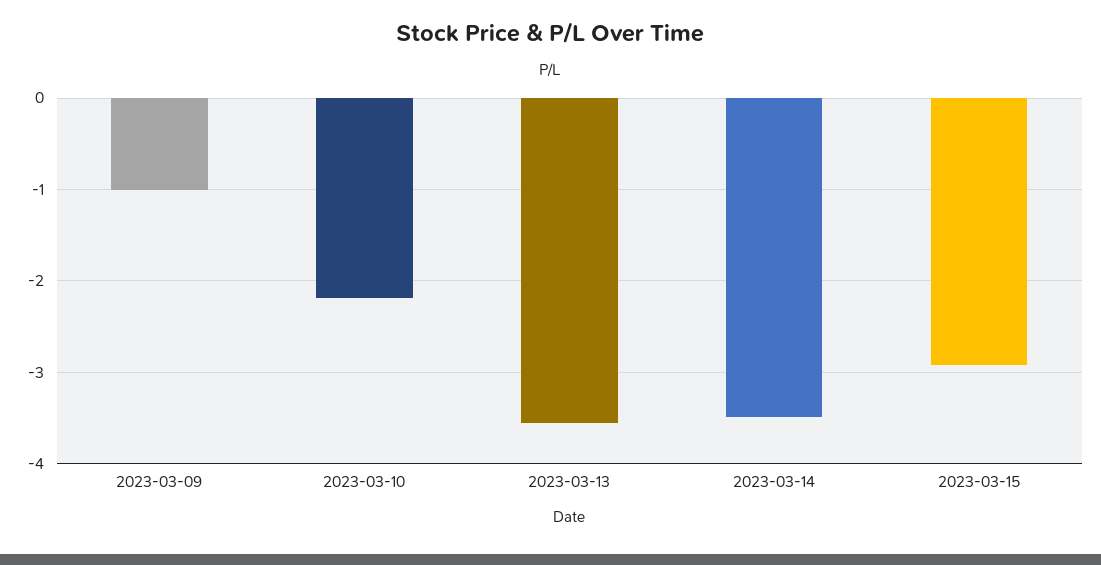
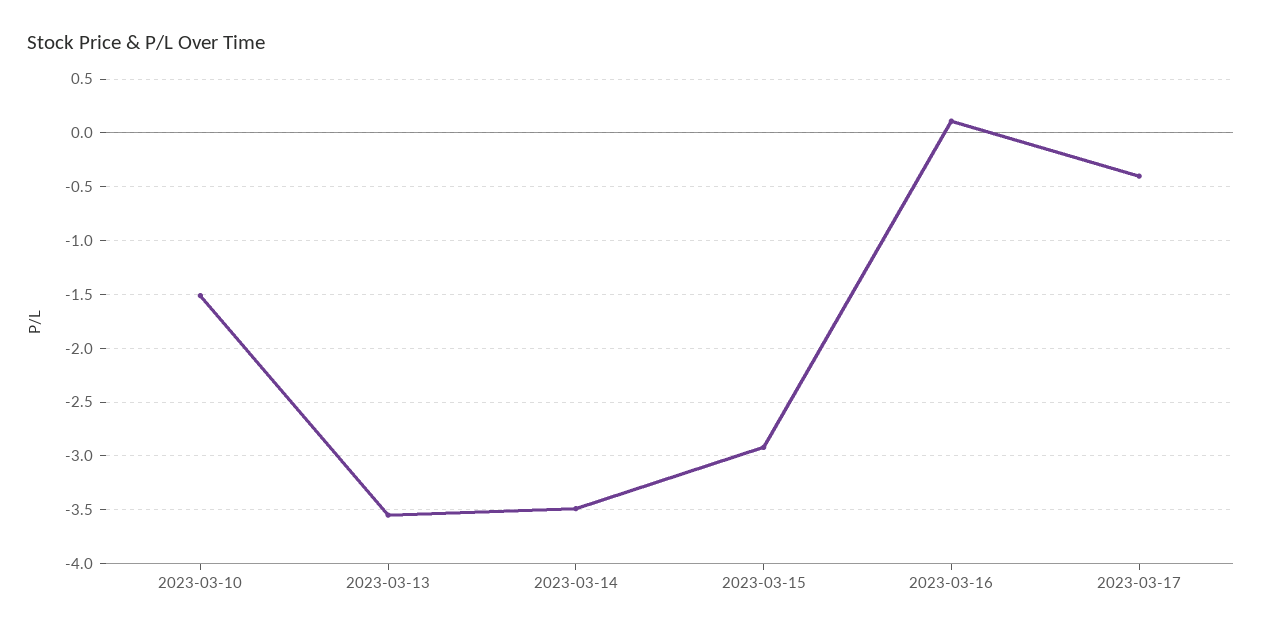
2023-03-09: -1 -> none
2023-03-10: -2.2 -> -1.5
2023-03-16: none -> 0.1
2023-03-17: none -> -0.4

